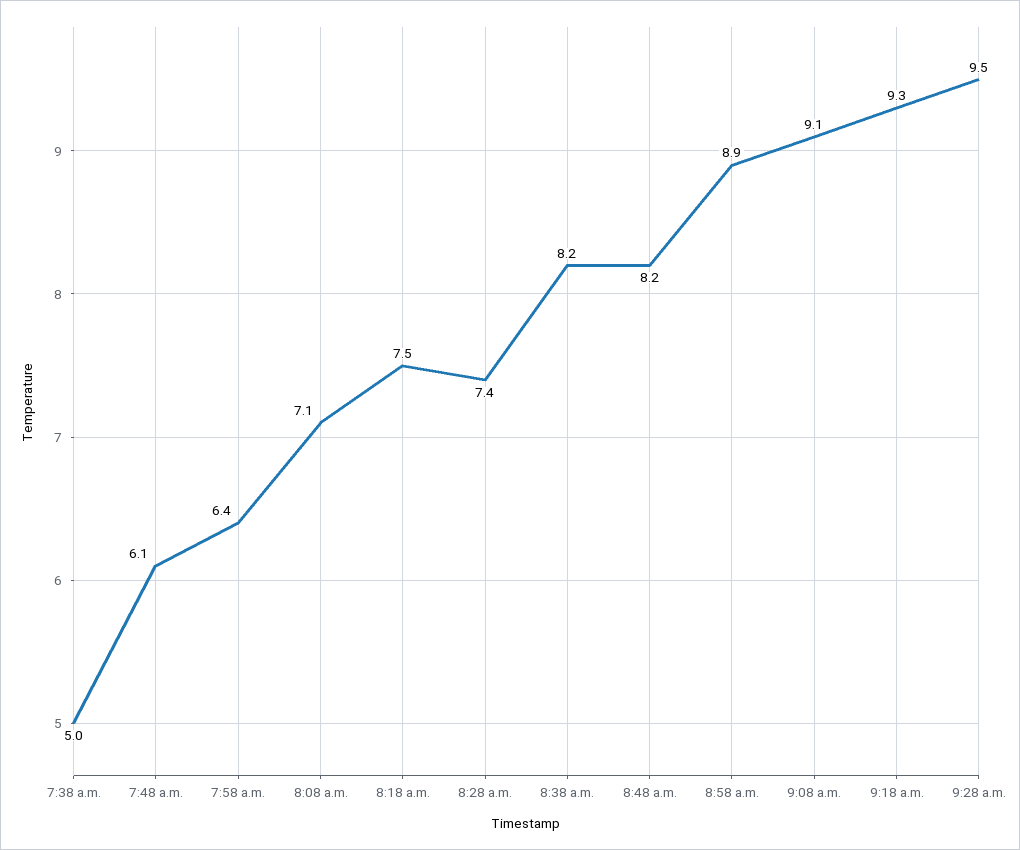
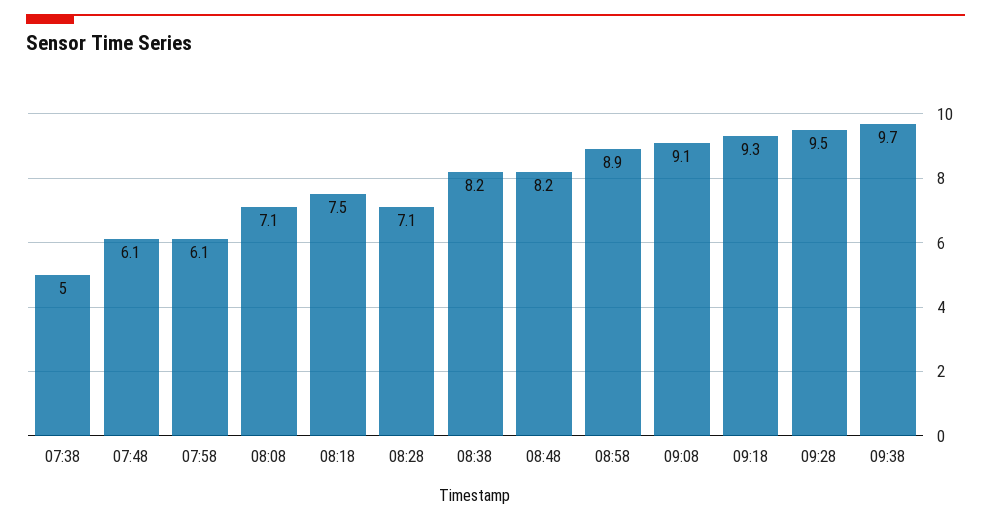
7:58 a.m.: 6.4 -> 6.1
8:28 a.m.: 7.4 -> 7.1
09:38: none -> 9.7

